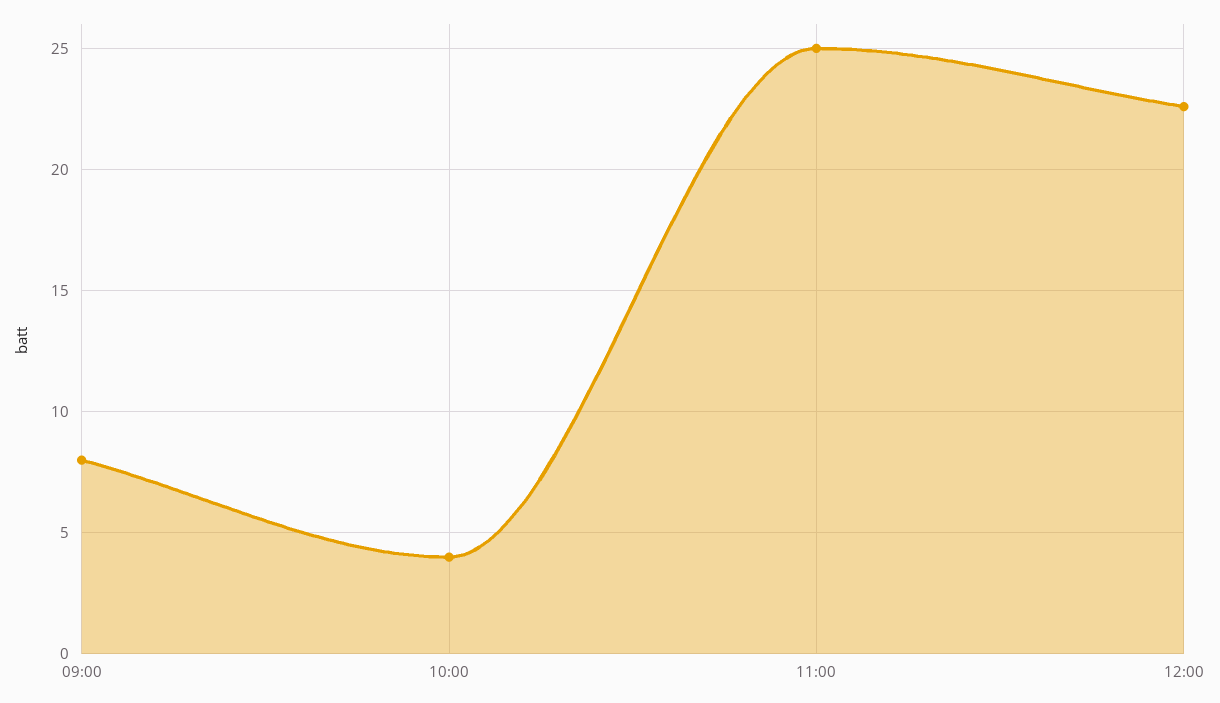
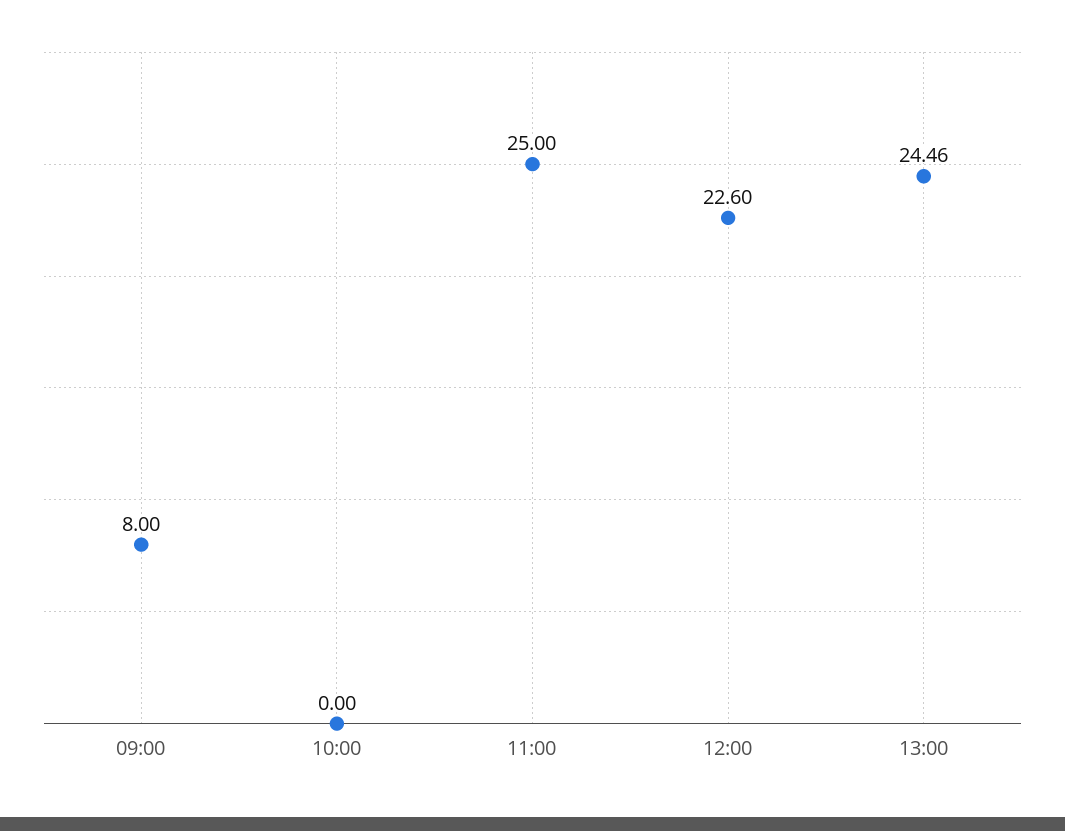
10:00: 4 -> 0
13:00: none -> 24.46

